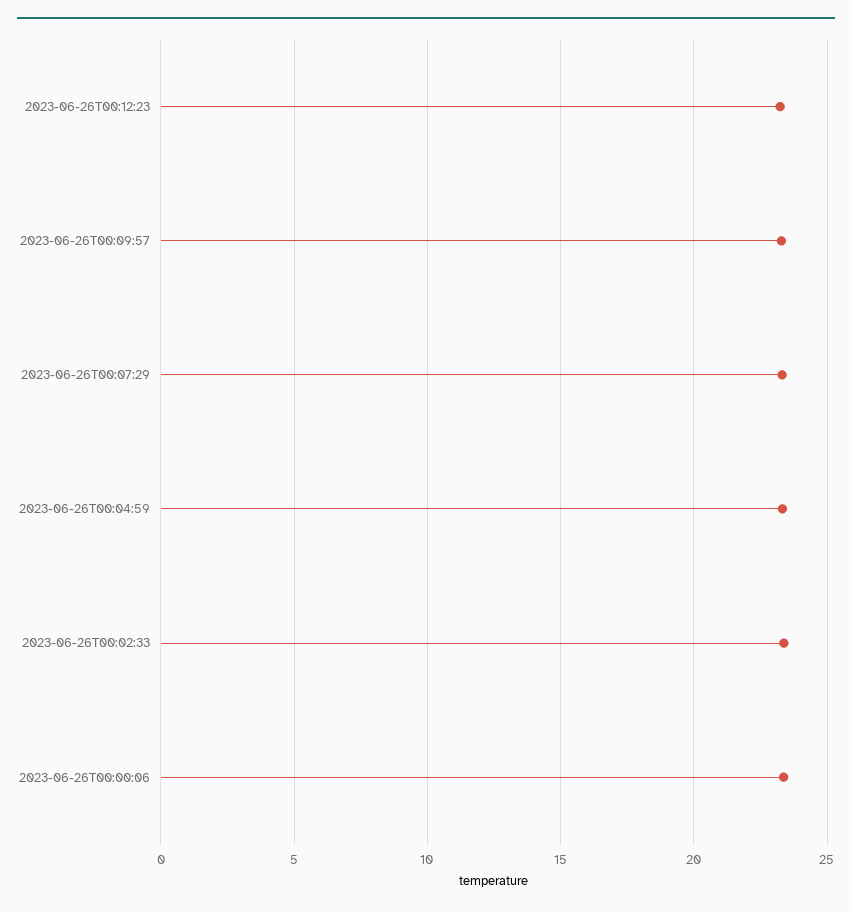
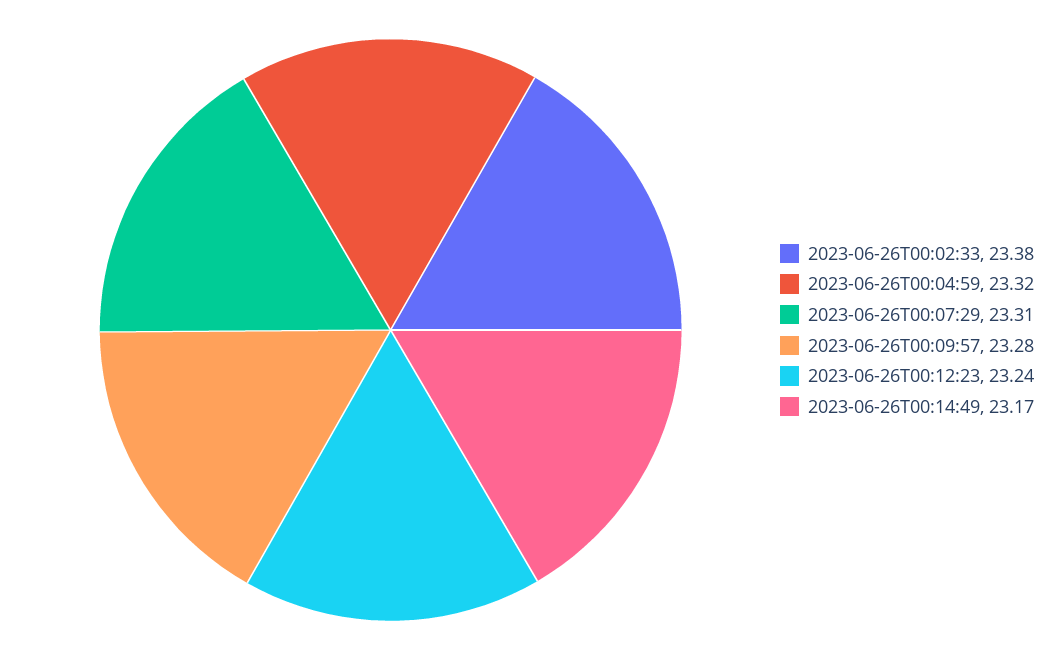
2023-06-26T00:00:06: 23.5 -> none
2023-06-26T00:14:49: none -> 23.17

